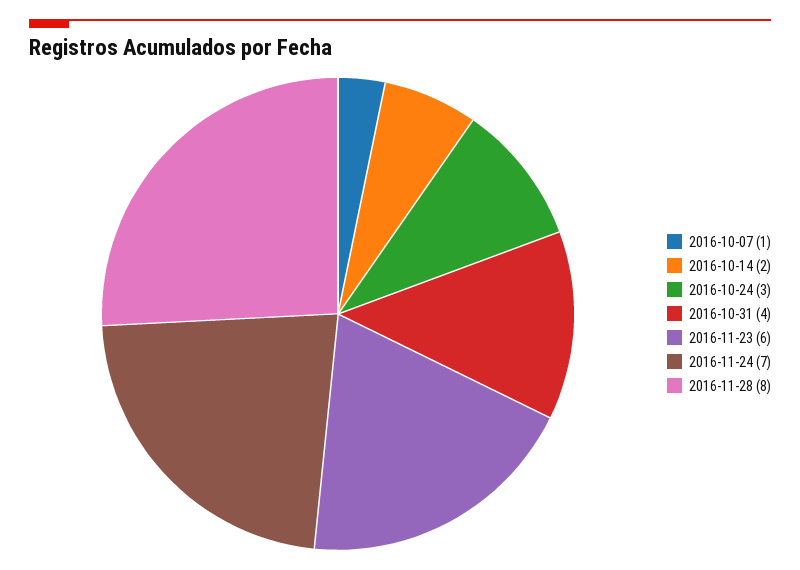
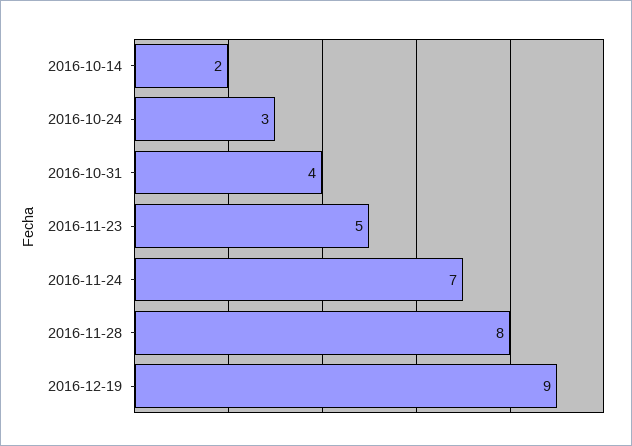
2016-10-07: 1 -> none
2016-11-23: 6 -> 5
2016-12-19: none -> 9

